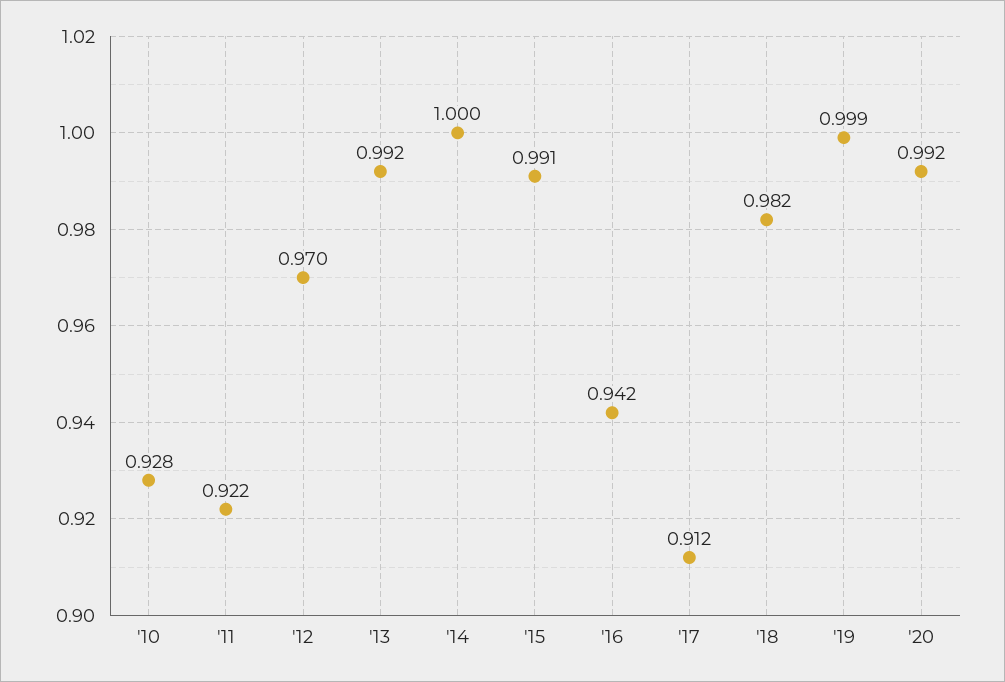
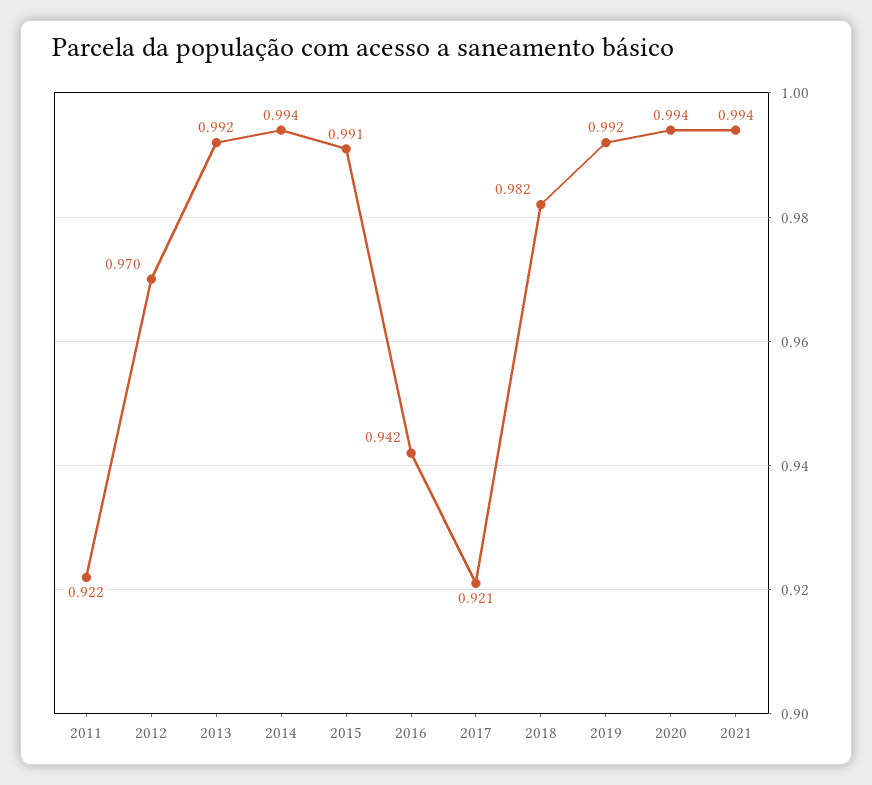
'10: 0.928 -> none
'14: 1 -> 0.994
'17: 0.912 -> 0.921
'19: 0.999 -> 0.992
'20: 0.992 -> 0.994
2021: none -> 0.994

